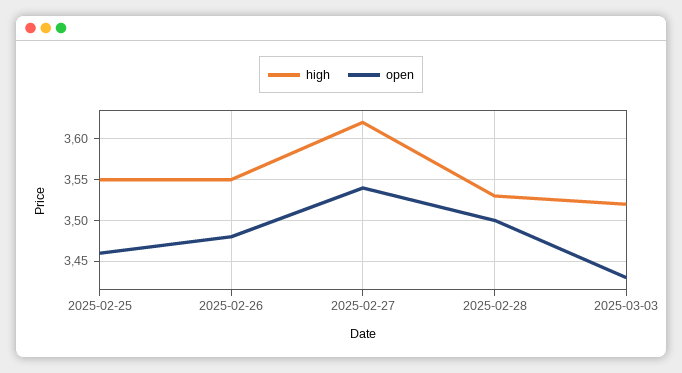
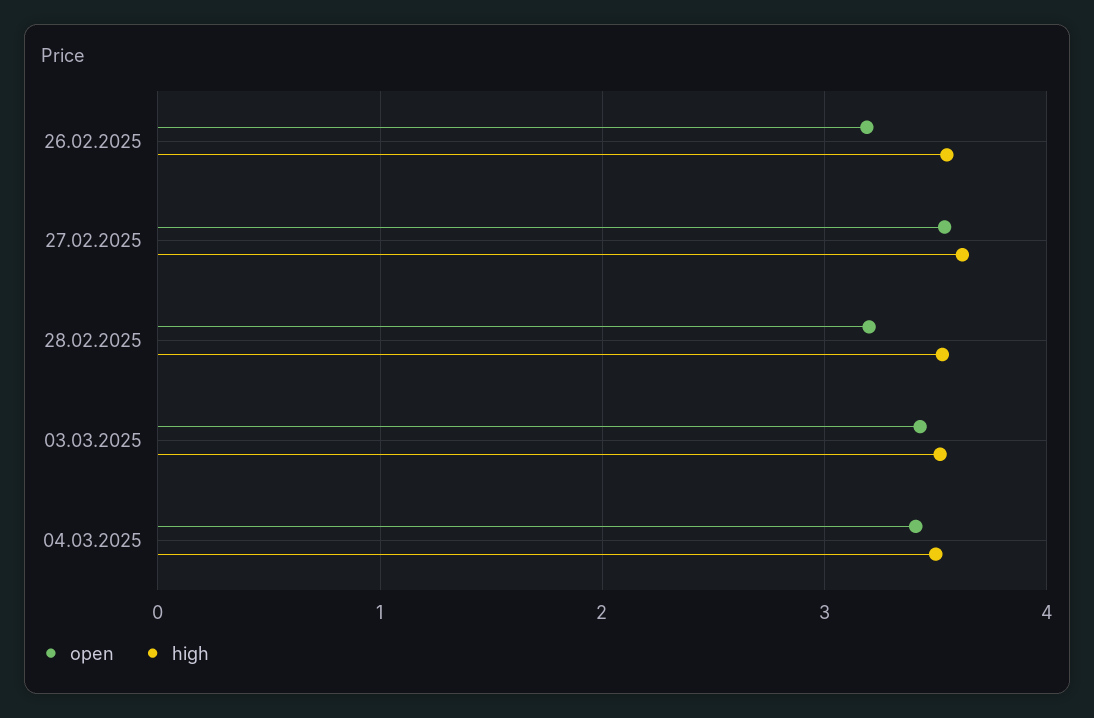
high, 2025-02-25: 3.55 -> none
open, 2025-02-25: 3.46 -> none
open, 2025-02-26: 3.48 -> 3.2
open, 2025-02-28: 3.5 -> 3.2
open, 04.03.2025: none -> 3.4
high, 04.03.2025: none -> 3.5

